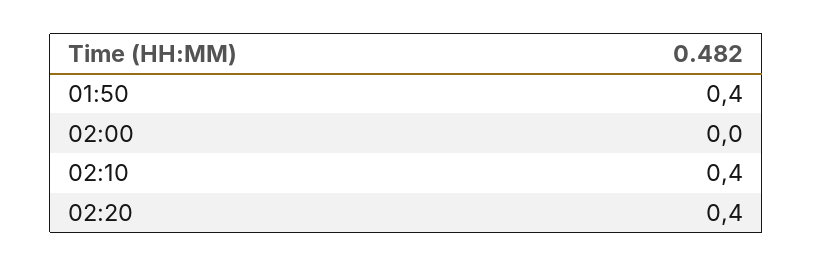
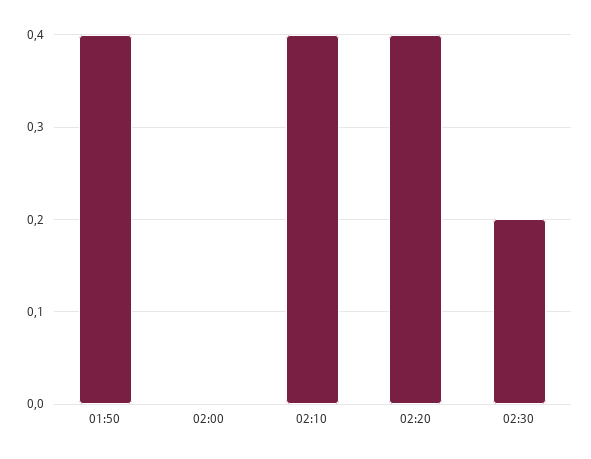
02:30: none -> 0.2

